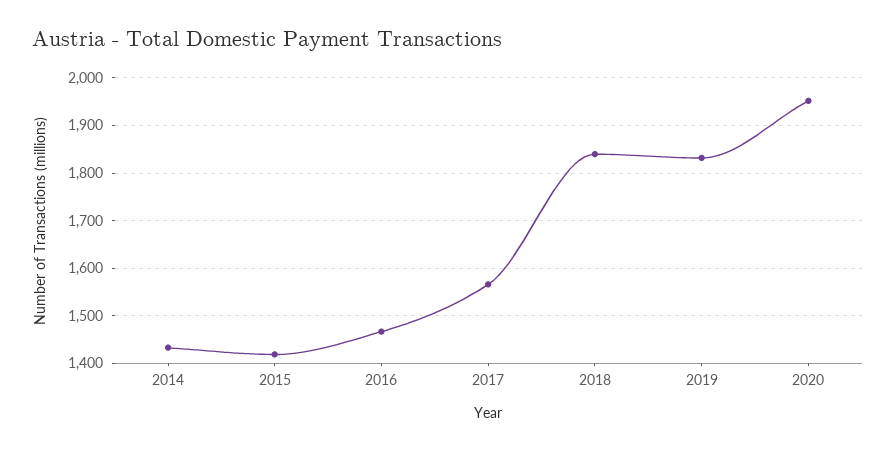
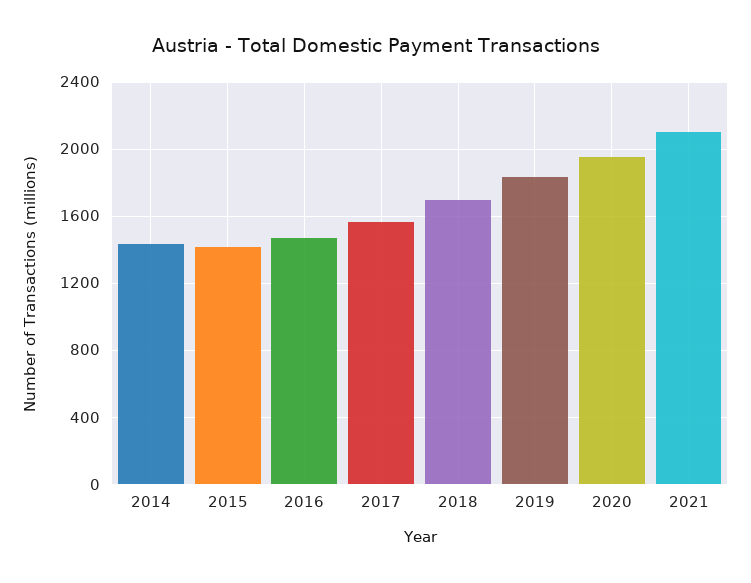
2018: 1840 -> 1700
2021: none -> 2100

